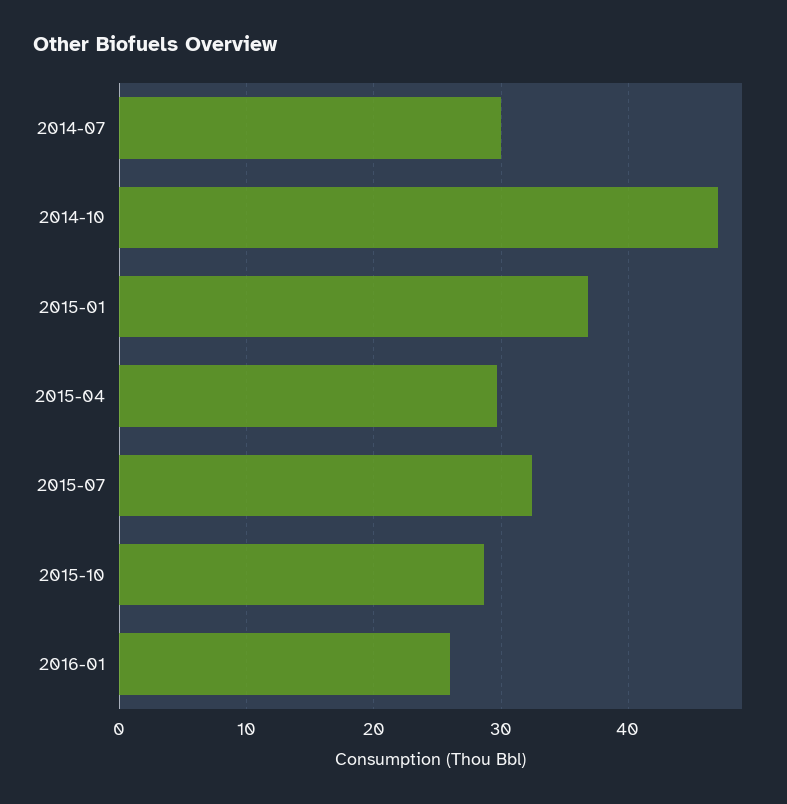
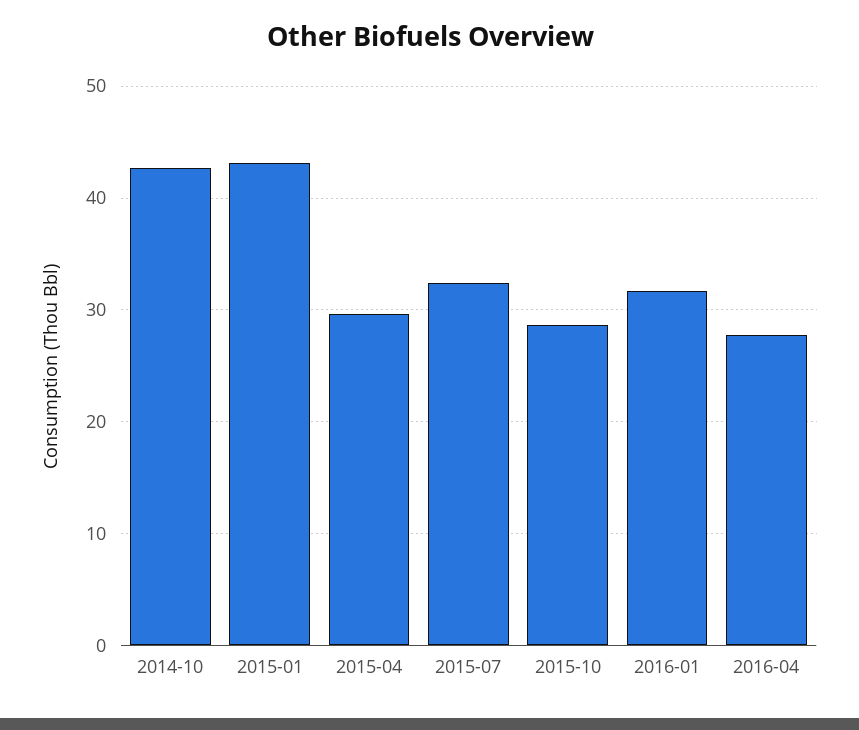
2014-07: 30 -> none
2014-10: 47 -> 43
2015-01: 37 -> 43
2016-01: 26 -> 32
2016-04: none -> 28

